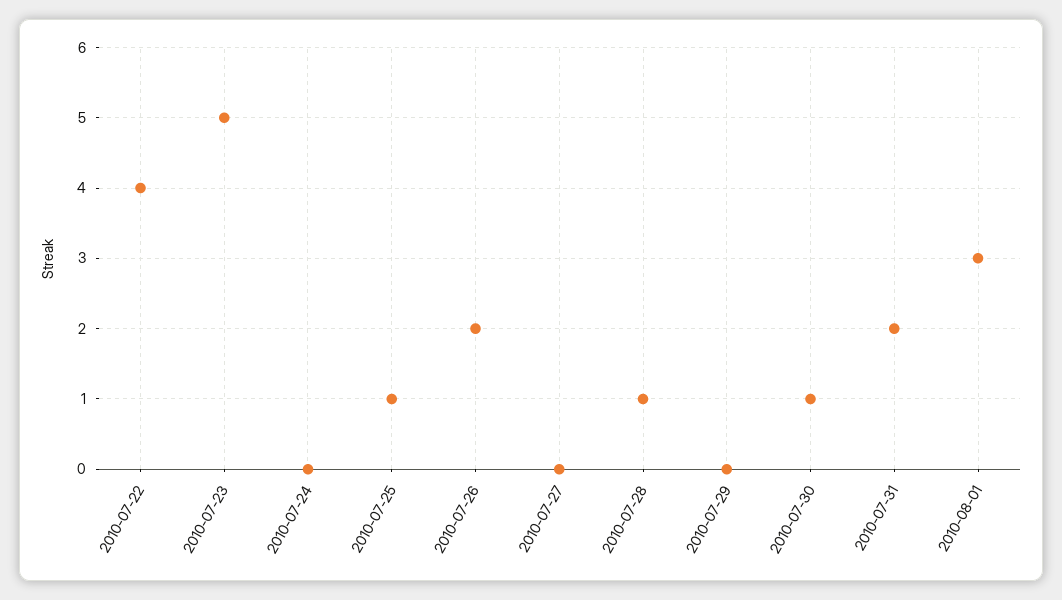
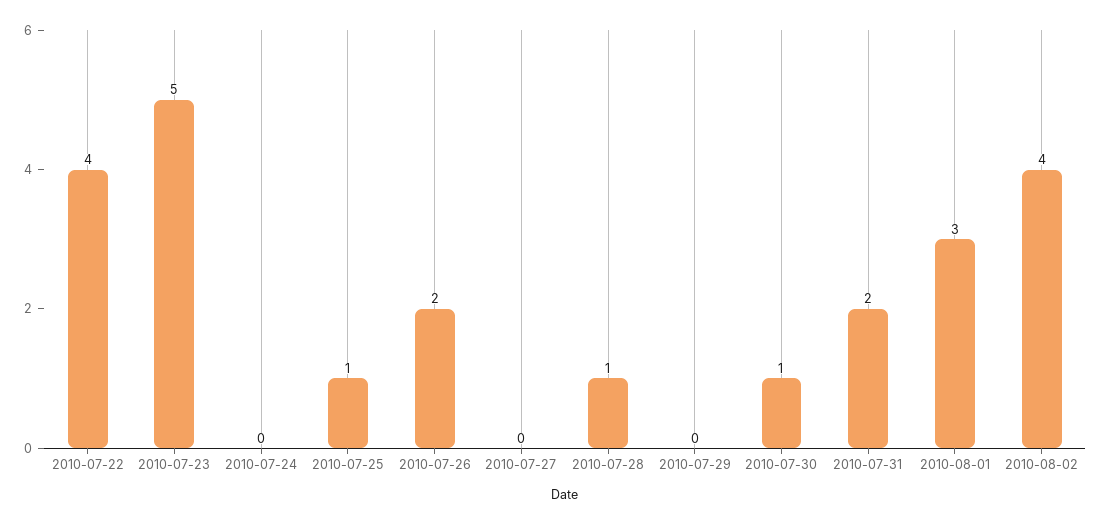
2010-08-02: none -> 4

